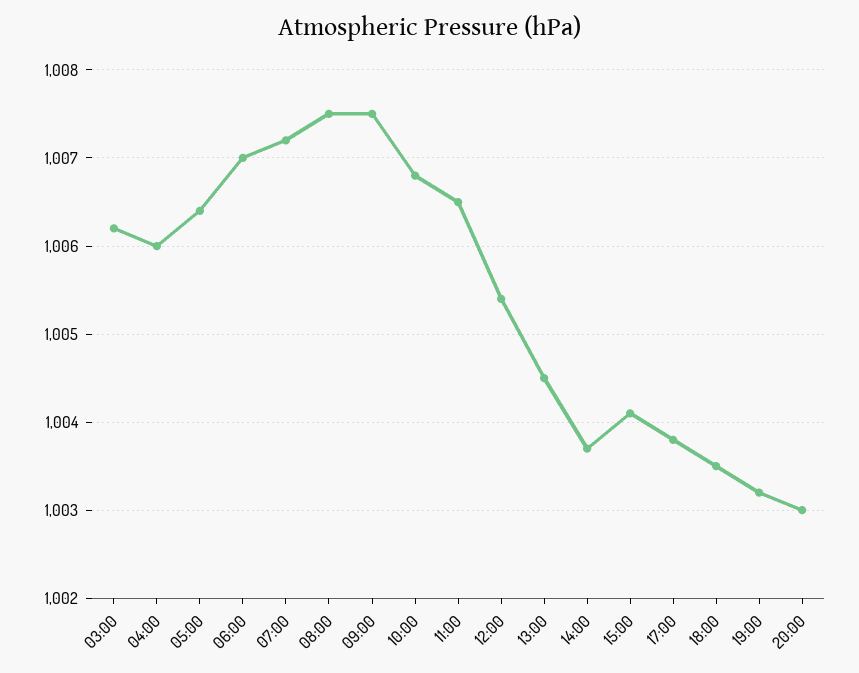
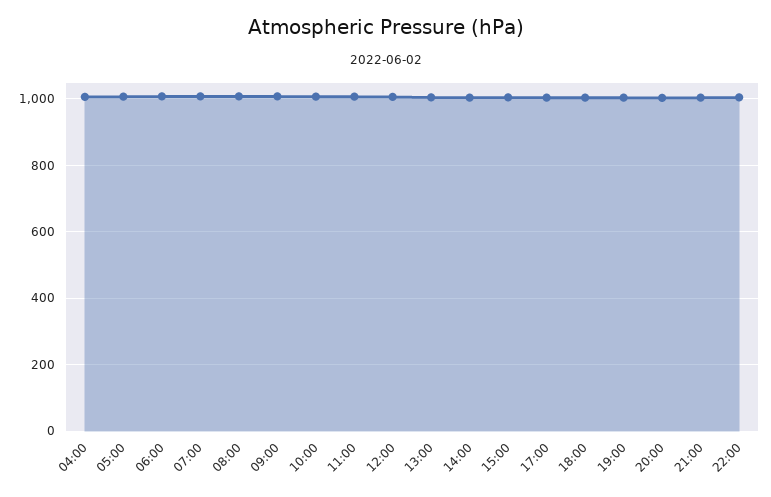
03:00: 1006.2 -> none
21:00: none -> 1000
22:00: none -> 1000

